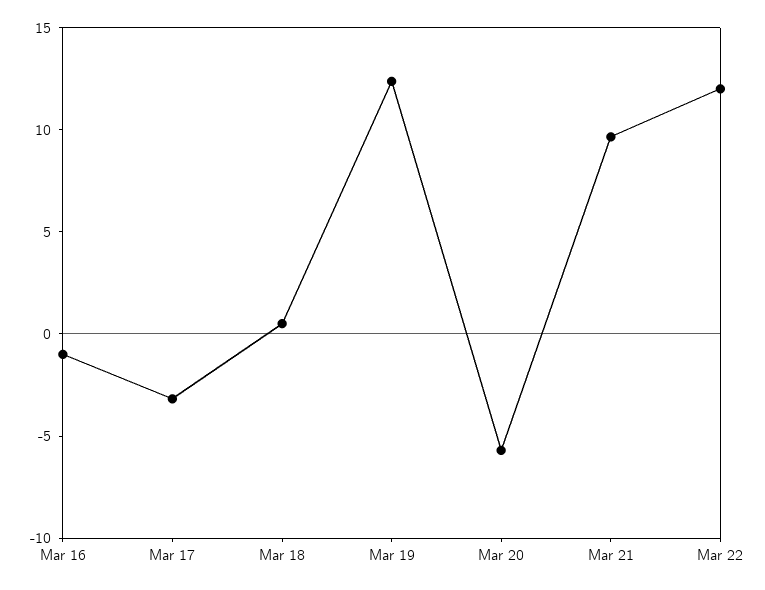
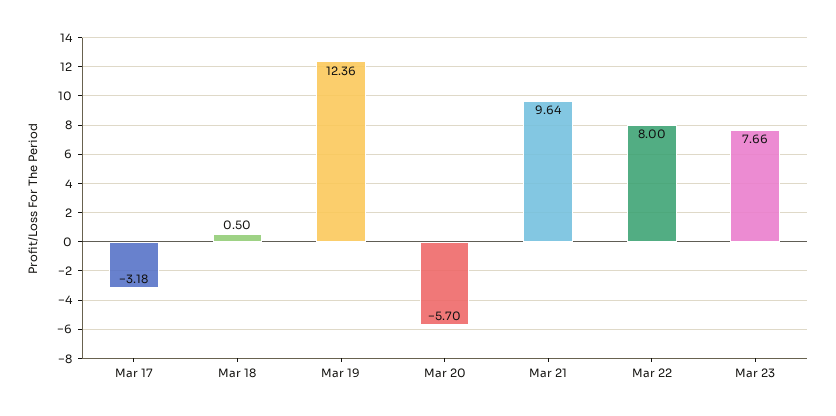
Mar 16: -1 -> none
Mar 22: 12 -> 8
Mar 23: none -> 7.66

